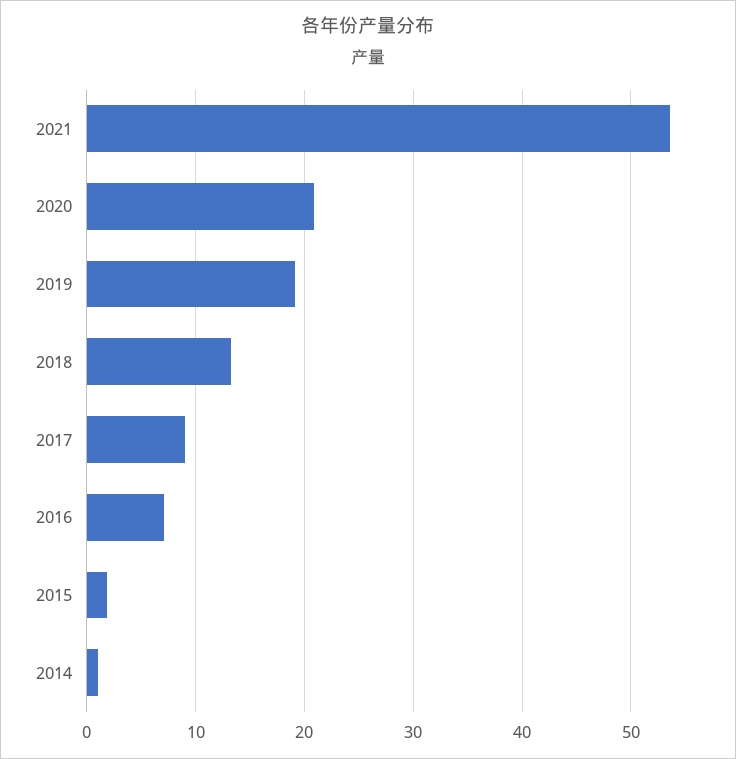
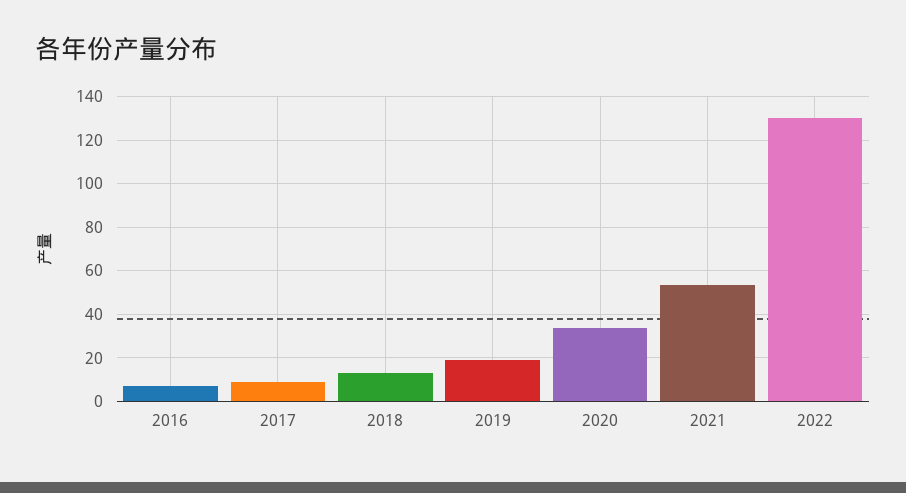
2020: 21 -> 35
2015: 2 -> none
2014: 1 -> none
2022: none -> 130

